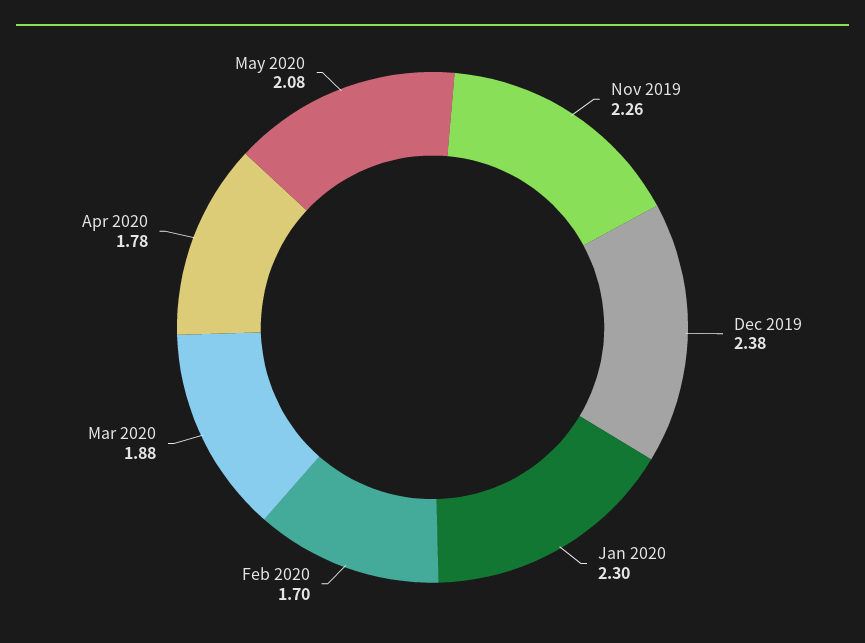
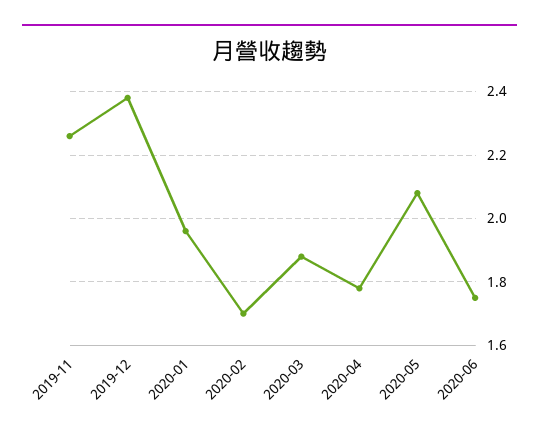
Jan 2020: 2.3 -> 1.95
2020-06: none -> 1.75

